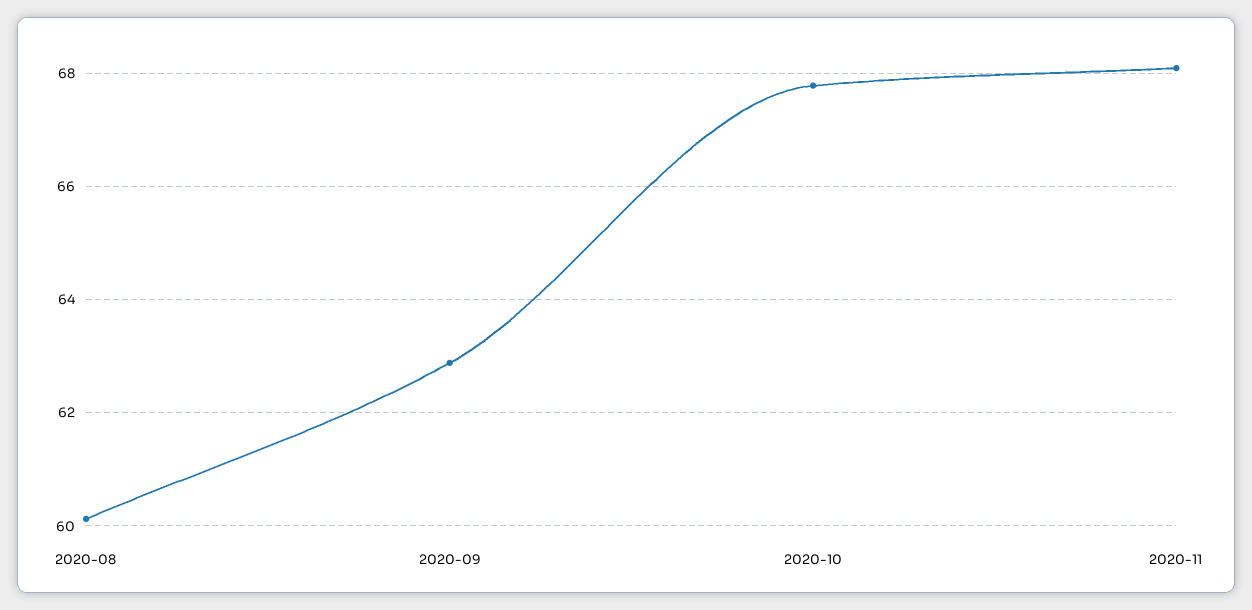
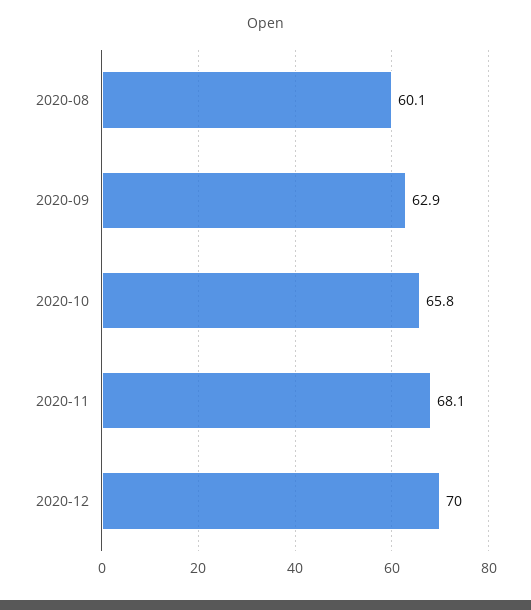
2020-10: 67.8 -> 65.8
2020-12: none -> 70

